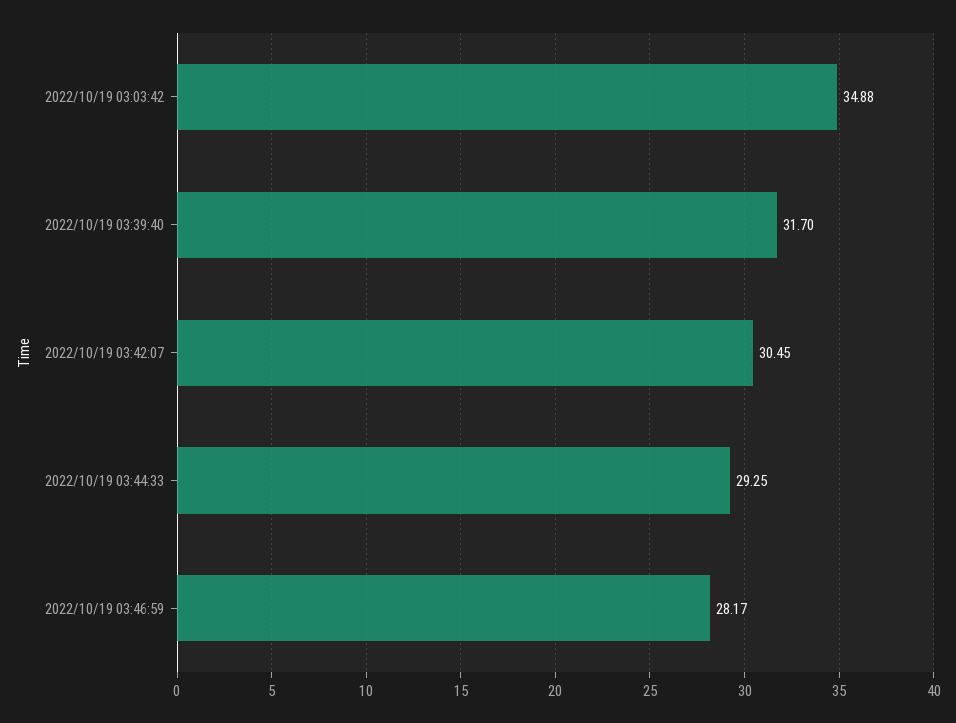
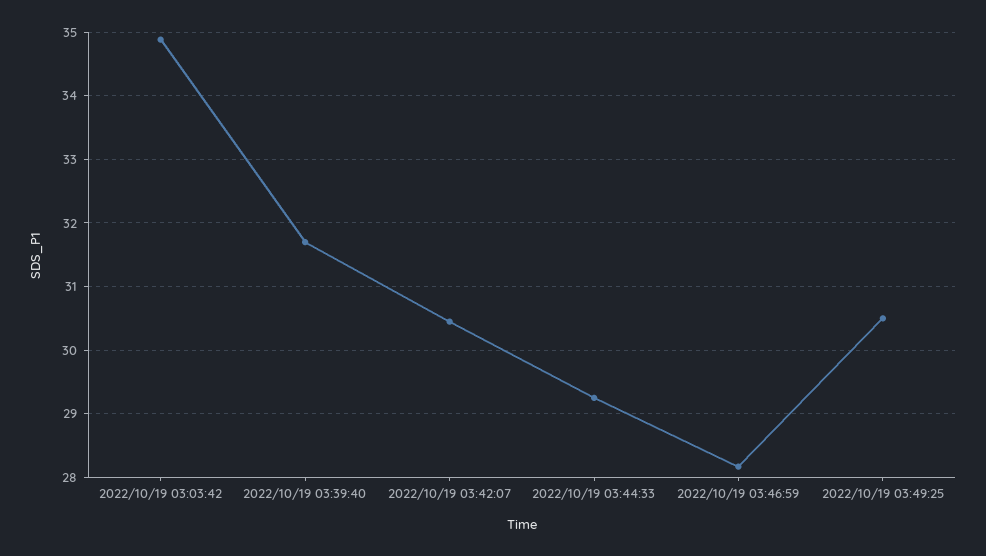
2022/10/19 03:49:25: none -> 30.5

